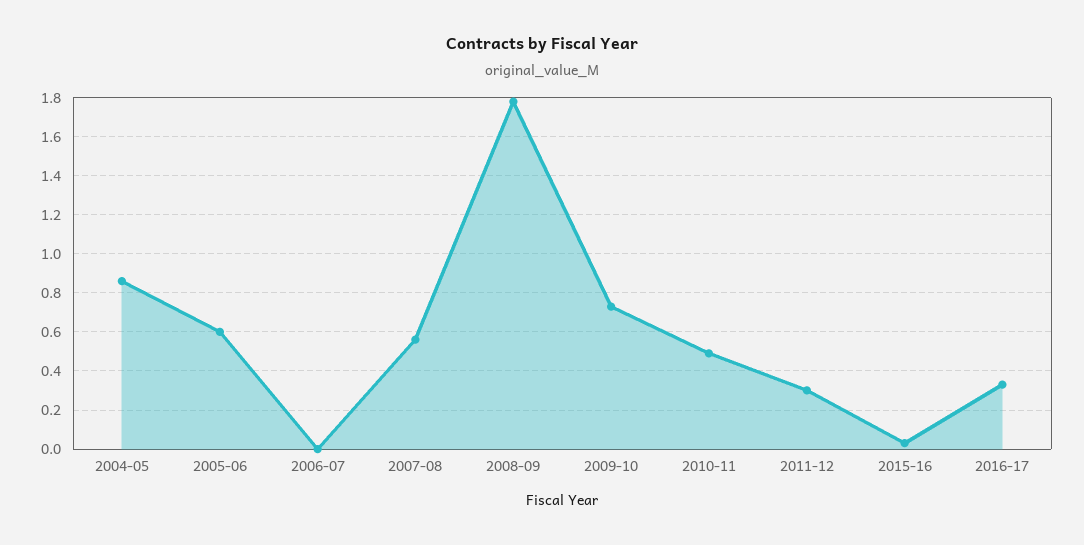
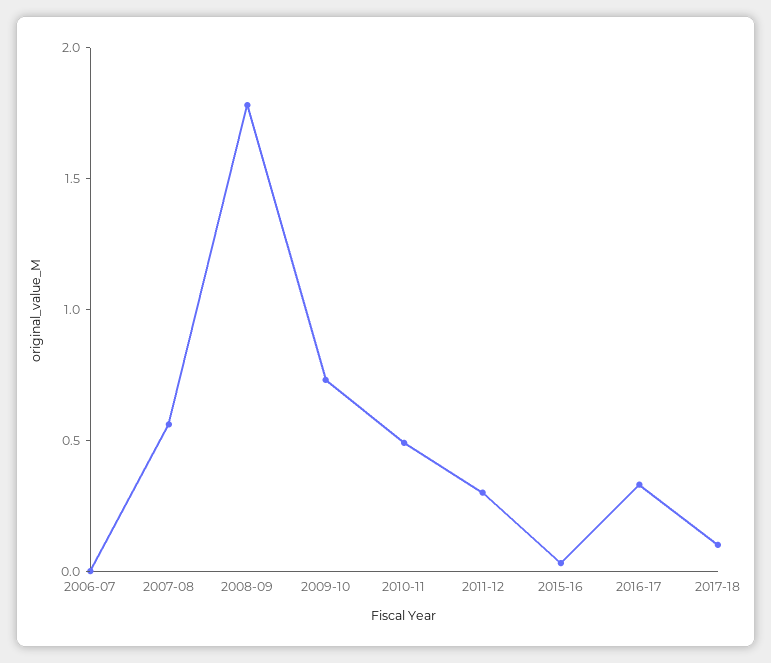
2004-05: 0.85 -> none
2005-06: 0.6 -> none
2017-18: none -> 0.1

